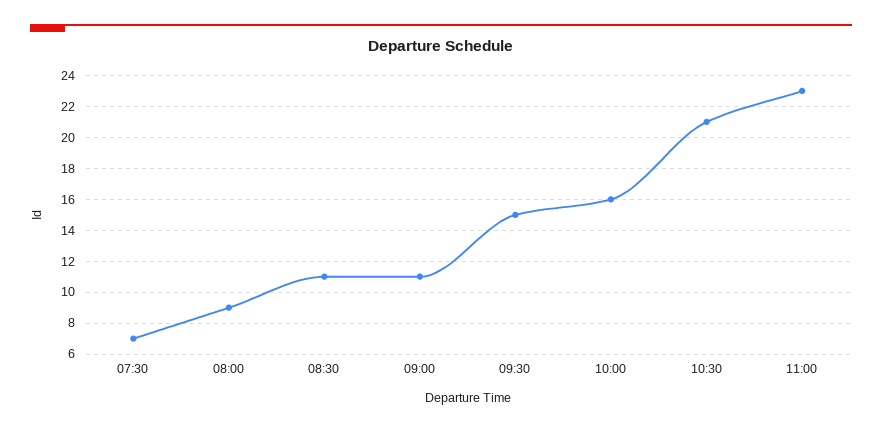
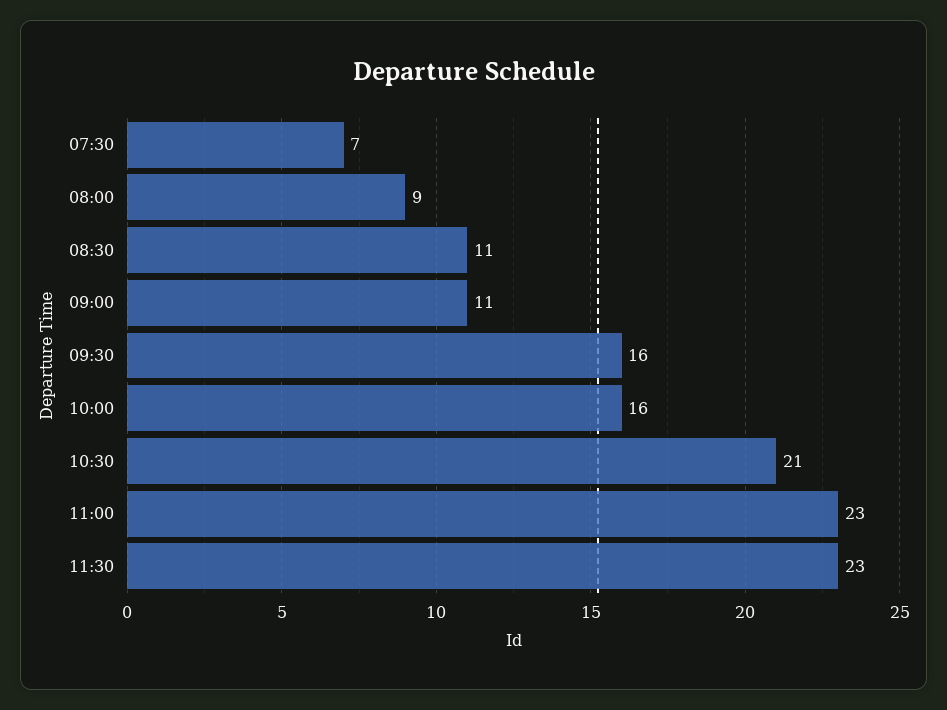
09:30: 15 -> 16
11:30: none -> 23

